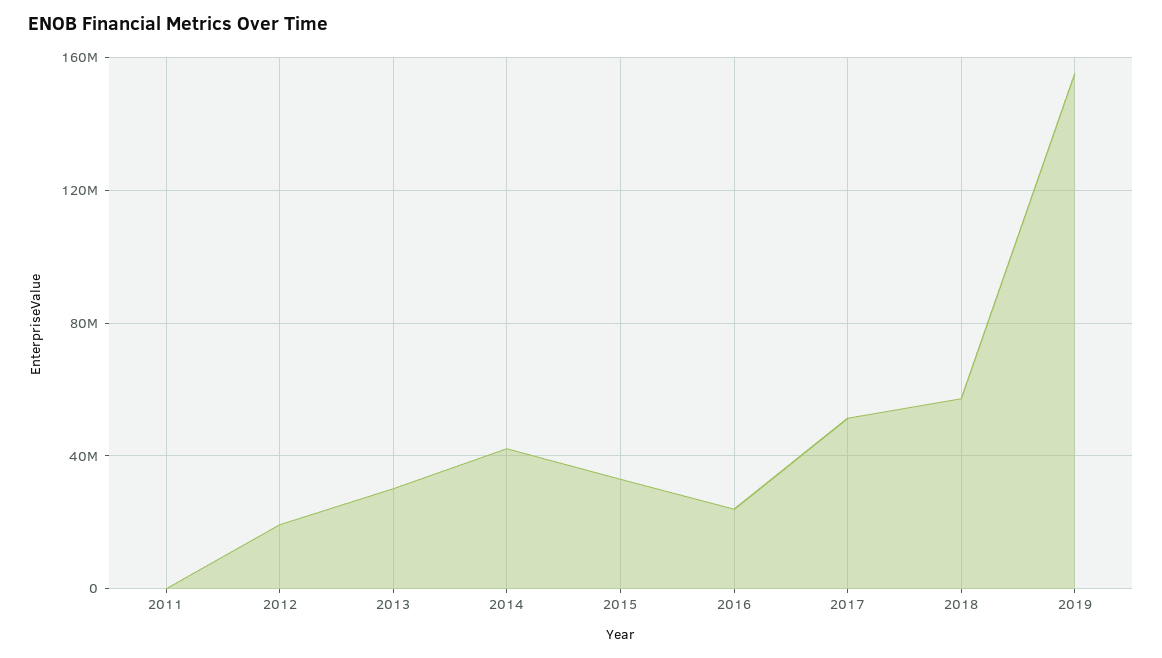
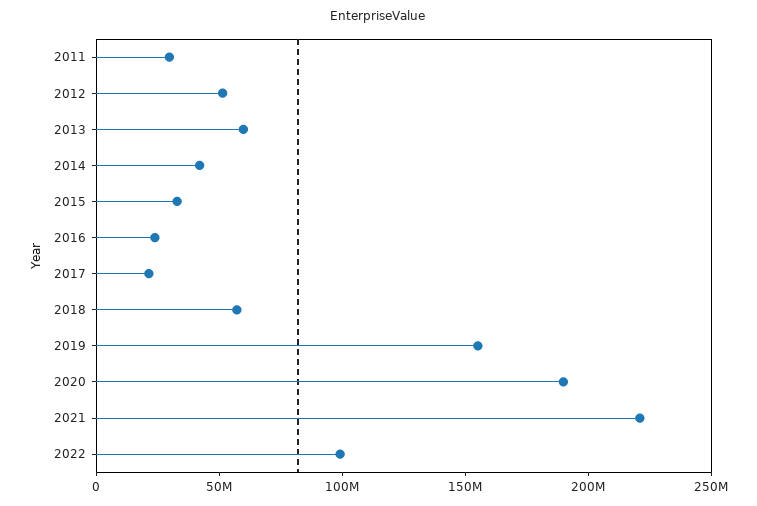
2011: 0 -> 30000000
2012: 20000000 -> 50000000
2013: 30000000 -> 60000000
2017: 50000000 -> 20000000
2020: none -> 190000000
2021: none -> 220000000
2022: none -> 100000000

